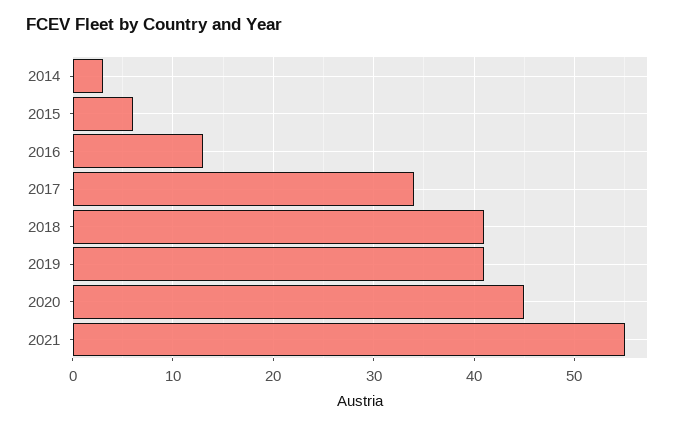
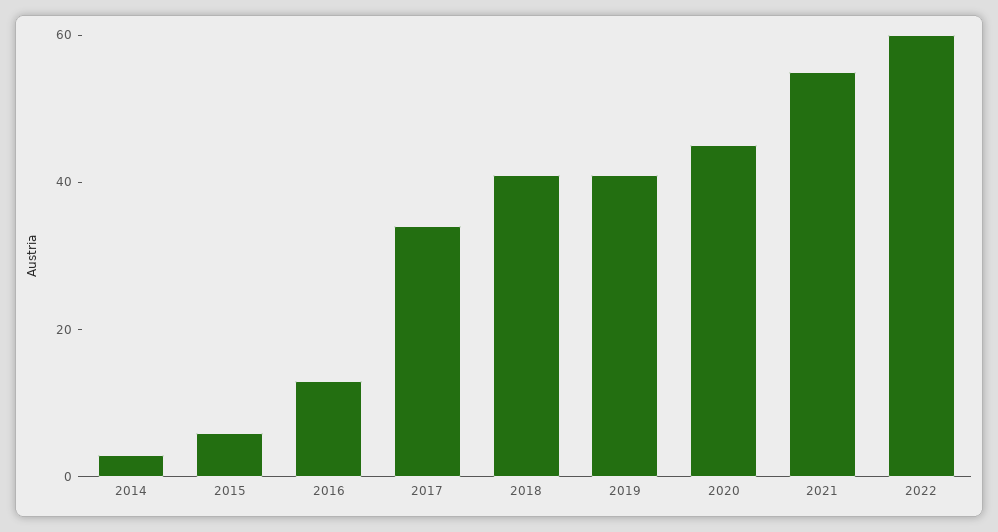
2022: none -> 60

